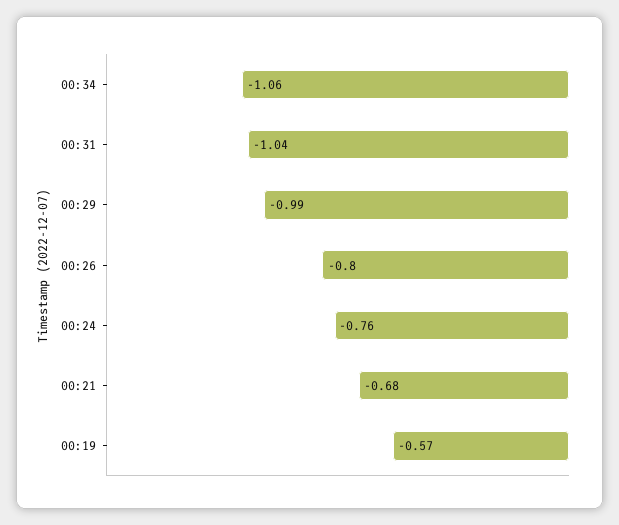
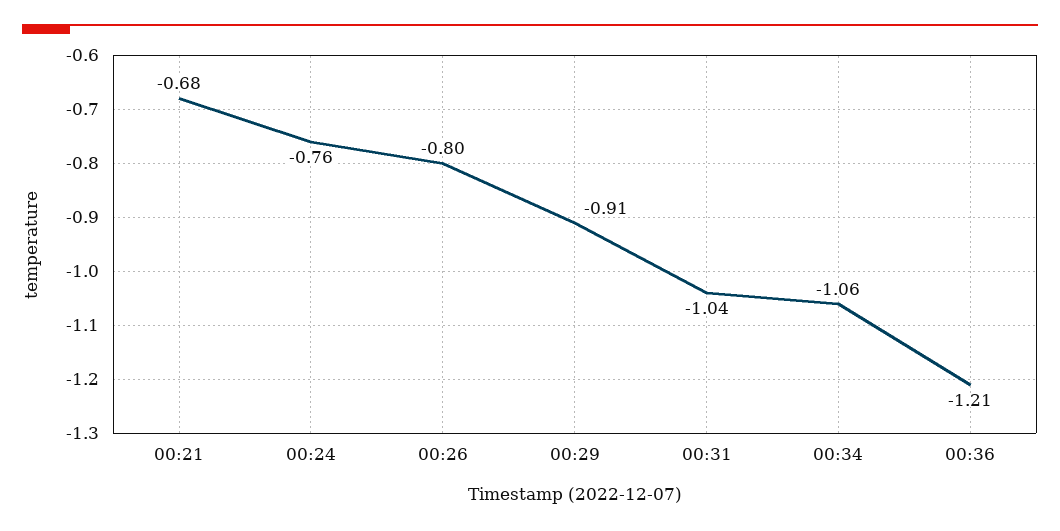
00:29: -0.99 -> -0.91
00:19: -0.57 -> none
00:36: none -> -1.21

